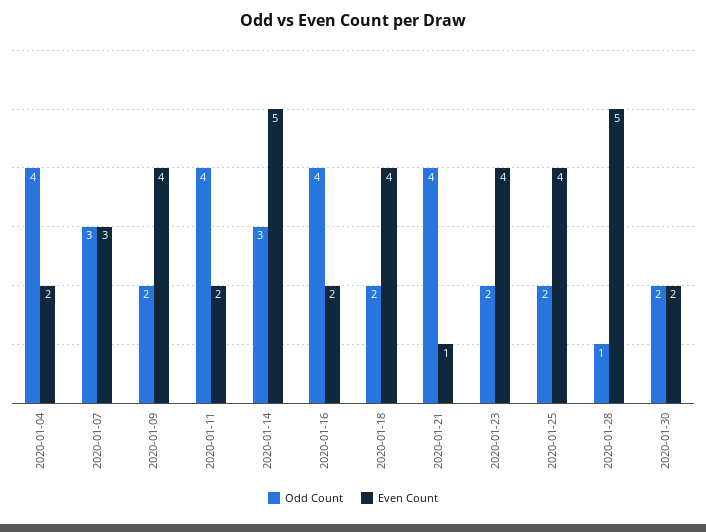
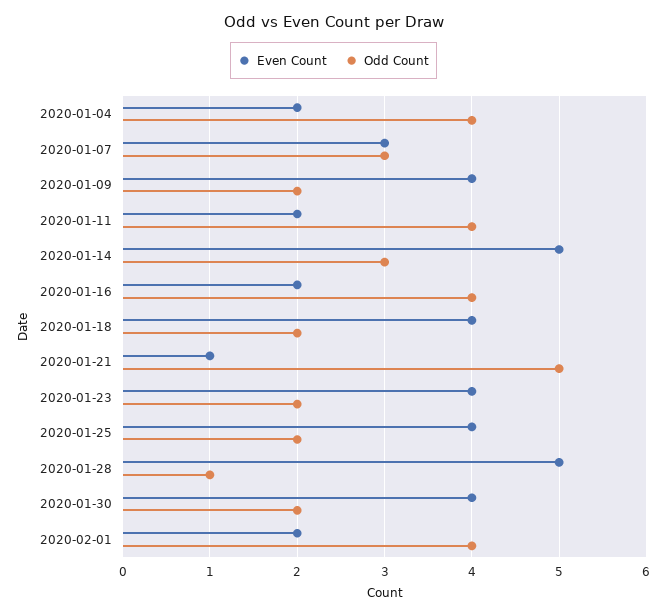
Odd Count, 2020-01-21: 4 -> 5
Even Count, 2020-01-30: 2 -> 4
Even Count, 2020-02-01: none -> 2
Odd Count, 2020-02-01: none -> 4

